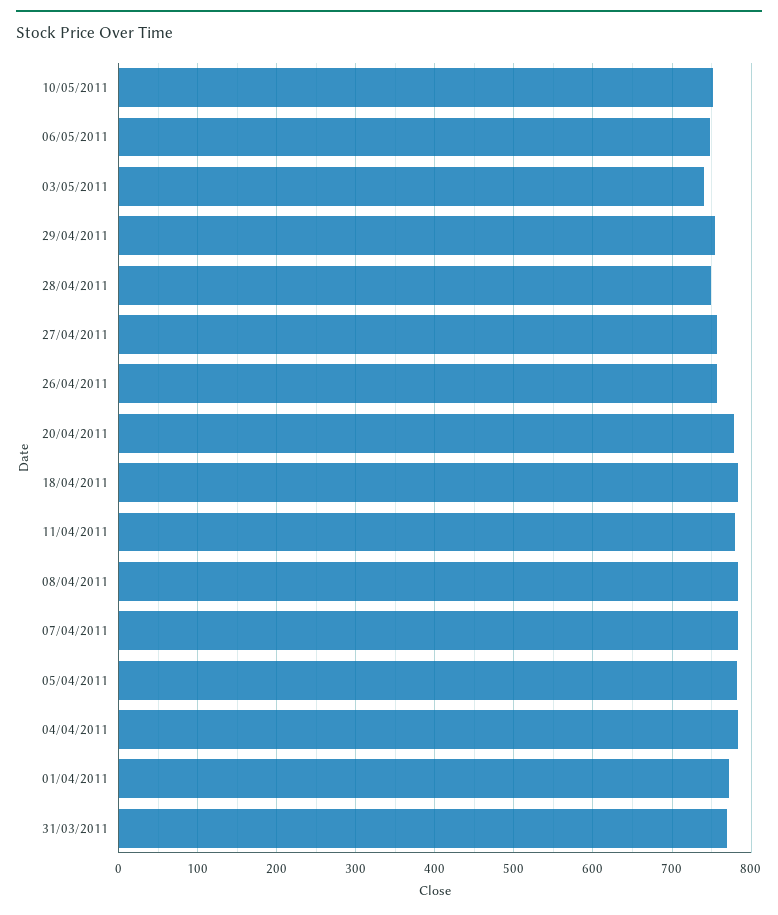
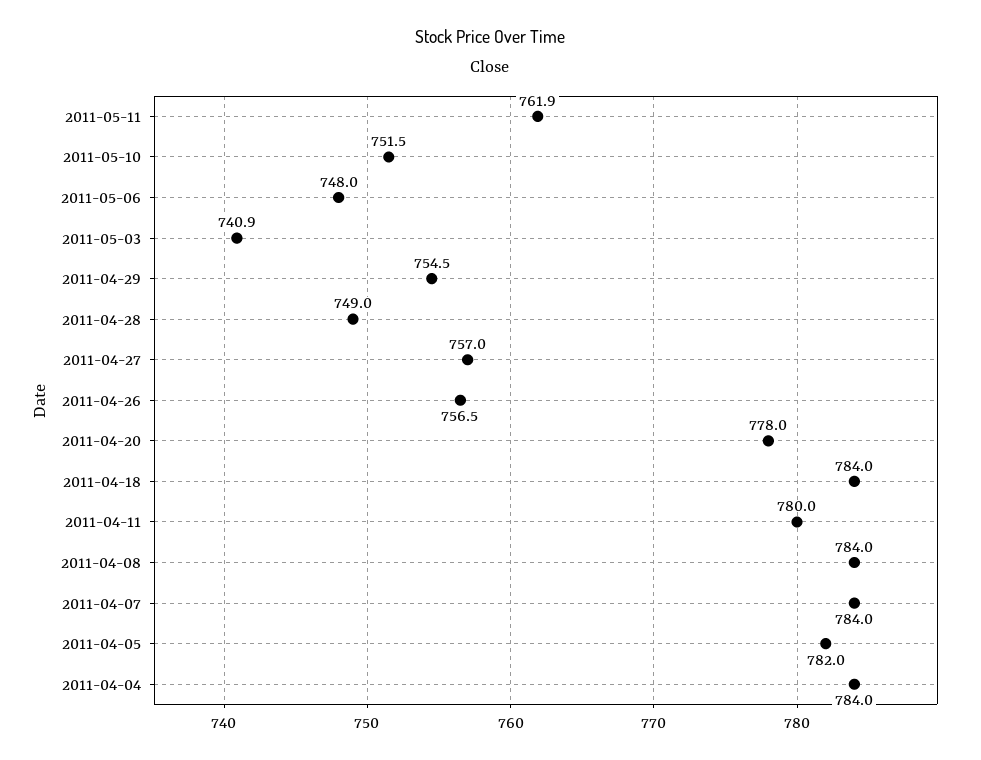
01/04/2011: 770 -> none
31/03/2011: 770 -> none
2011-05-11: none -> 761.9

